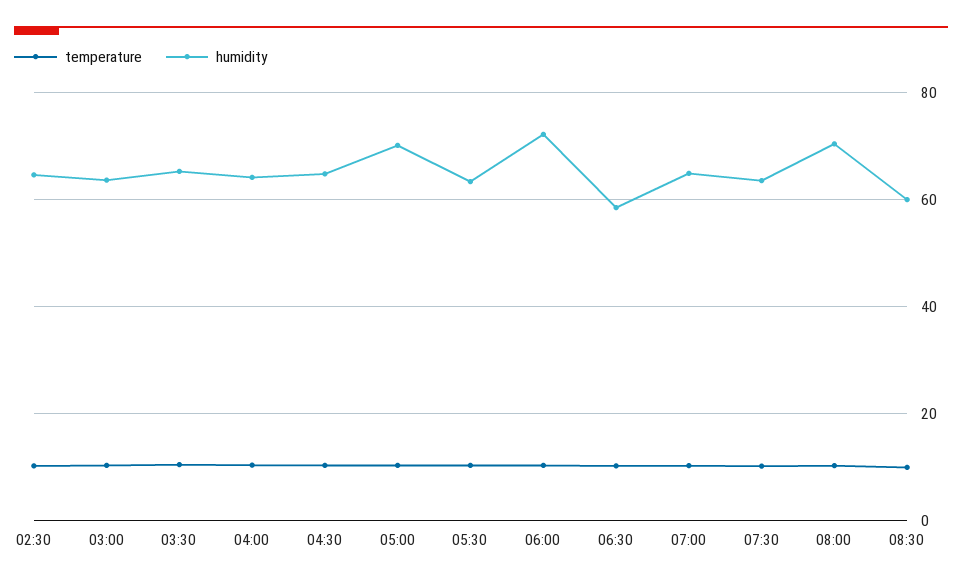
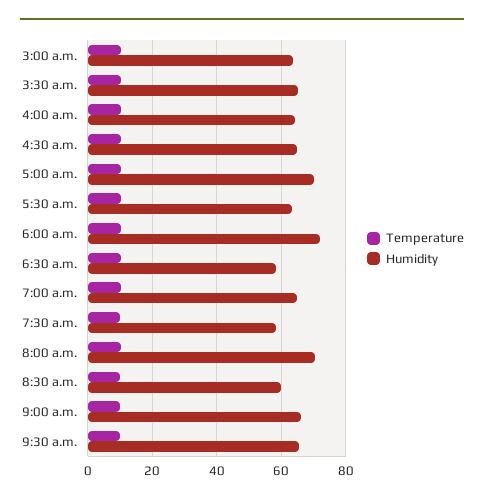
temperature, 02:30: 10 -> none
humidity, 02:30: 64 -> none
humidity, 07:30: 64 -> 58
temperature, 9:00 a.m.: none -> 10
humidity, 9:00 a.m.: none -> 66
temperature, 9:30 a.m.: none -> 10
humidity, 9:30 a.m.: none -> 66

